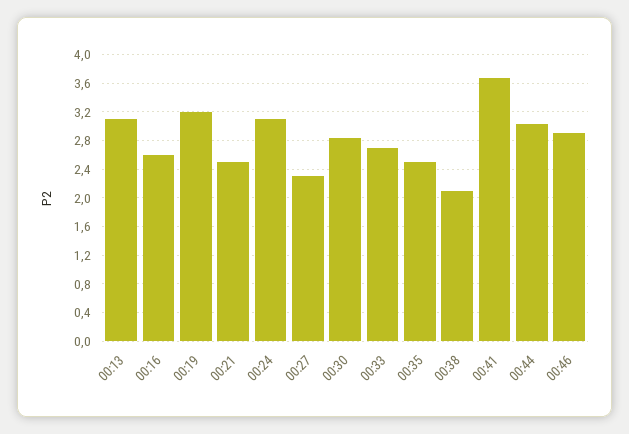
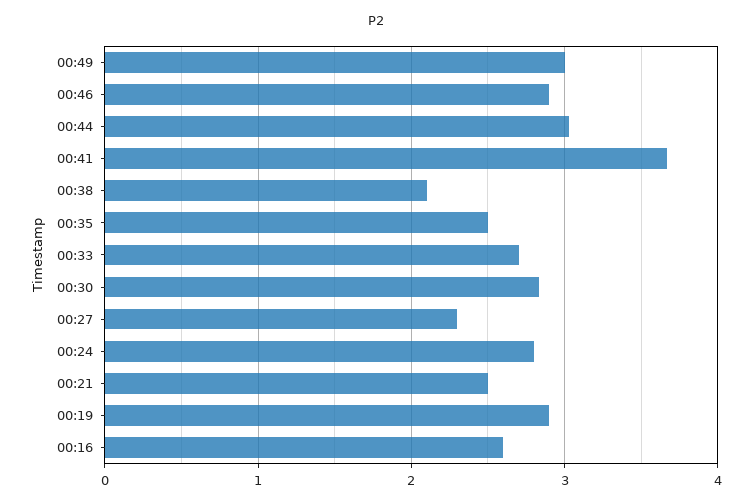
00:13: 3.1 -> none
00:19: 3.2 -> 2.9
00:24: 3.1 -> 2.8
00:49: none -> 3

